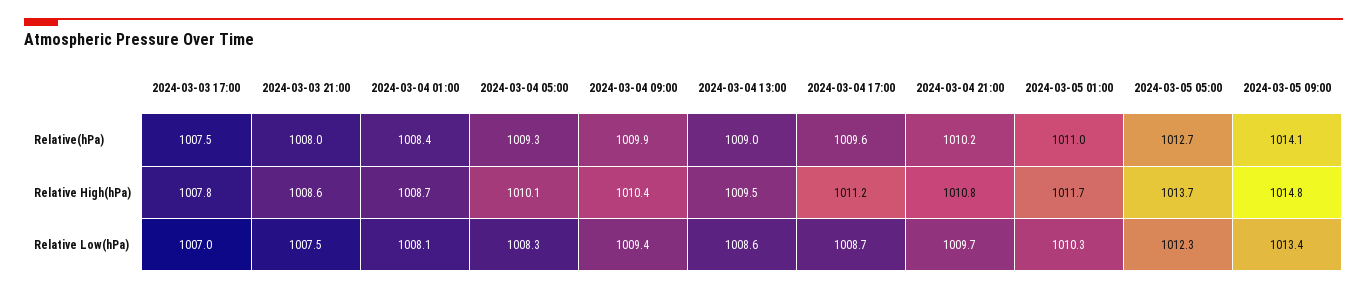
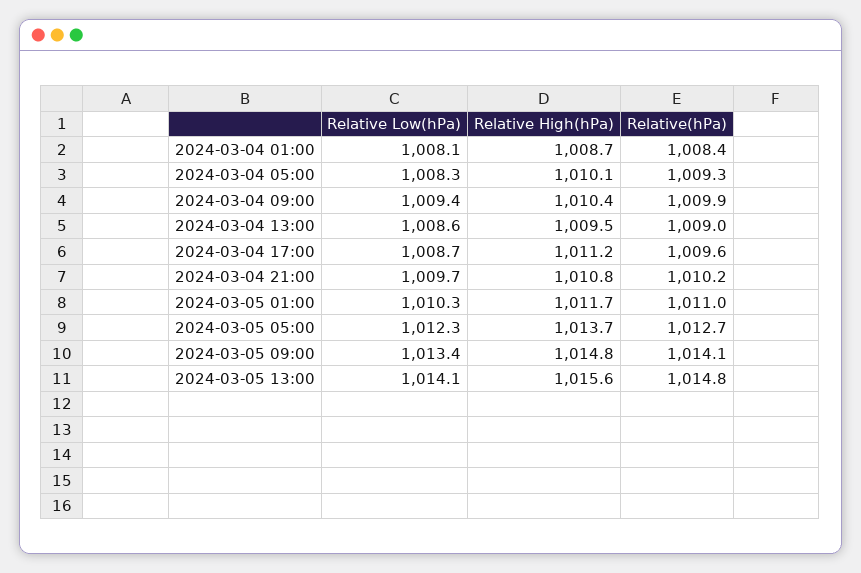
2024-03-03 17:00, Relative(hPa): 1007.5 -> none
2024-03-03 21:00, Relative(hPa): 1008 -> none
2024-03-03 17:00, Relative High(hPa): 1007.8 -> none
2024-03-03 21:00, Relative High(hPa): 1008.6 -> none
2024-03-03 17:00, Relative Low(hPa): 1007 -> none
2024-03-03 21:00, Relative Low(hPa): 1007.5 -> none
2024-03-05 13:00, Relative Low(hPa): none -> 1014.1
2024-03-05 13:00, Relative High(hPa): none -> 1015.6
2024-03-05 13:00, Relative(hPa): none -> 1014.8

